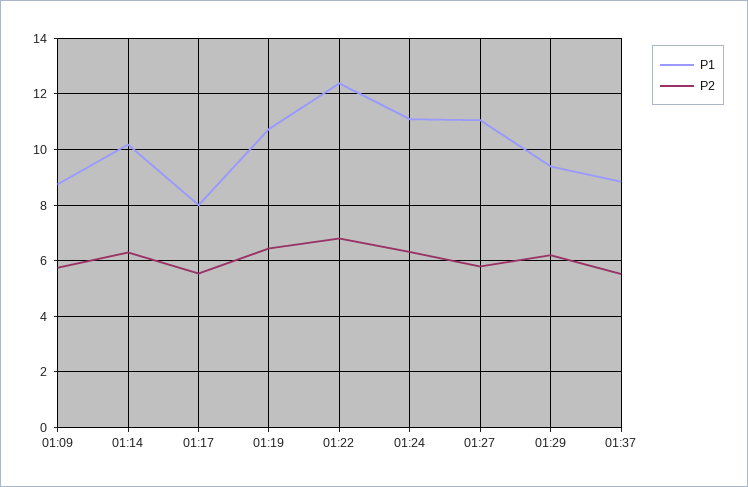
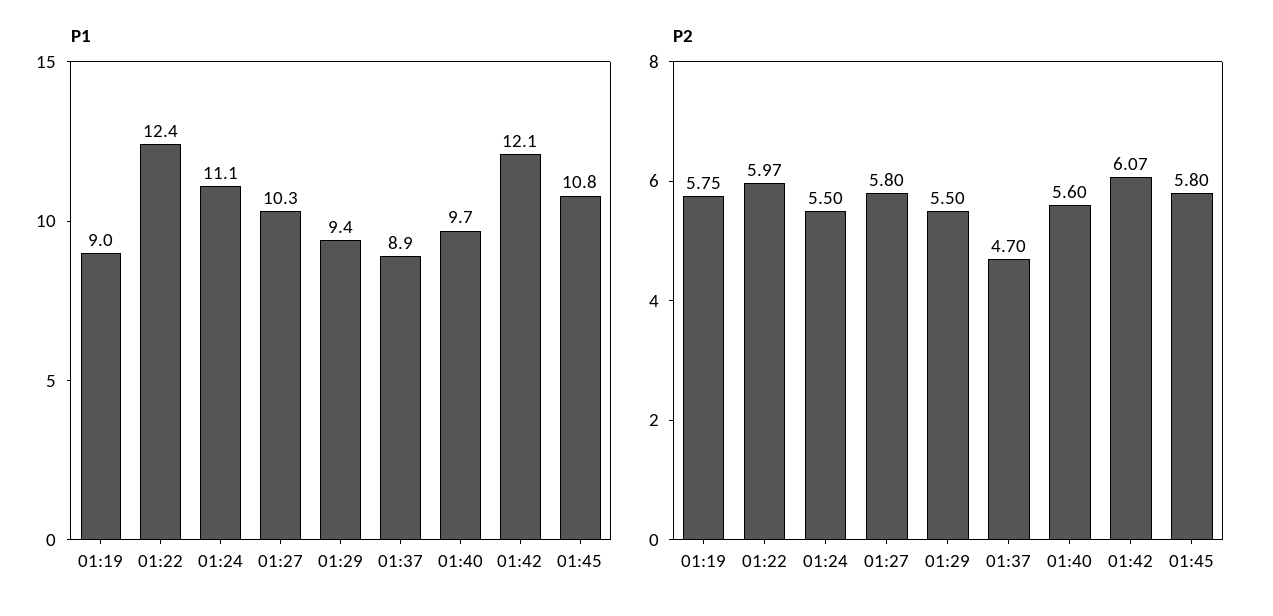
P1, 01:09: 8.75 -> none
P2, 01:09: 5.75 -> none
P1, 01:14: 10.25 -> none
P2, 01:14: 6.25 -> none
P1, 01:17: 8 -> none
P2, 01:17: 5.5 -> none
P1, 01:19: 10.75 -> 9
P2, 01:19: 6.5 -> 5.75
P2, 01:22: 6.75 -> 5.97
P2, 01:24: 6.25 -> 5.5
P1, 01:27: 11 -> 10.3
P2, 01:29: 6.25 -> 5.5
P2, 01:37: 5.5 -> 4.7
P1, 01:40: none -> 9.7
P1, 01:42: none -> 12.1
P1, 01:45: none -> 10.8
P2, 01:40: none -> 5.6
P2, 01:42: none -> 6.07
P2, 01:45: none -> 5.8

